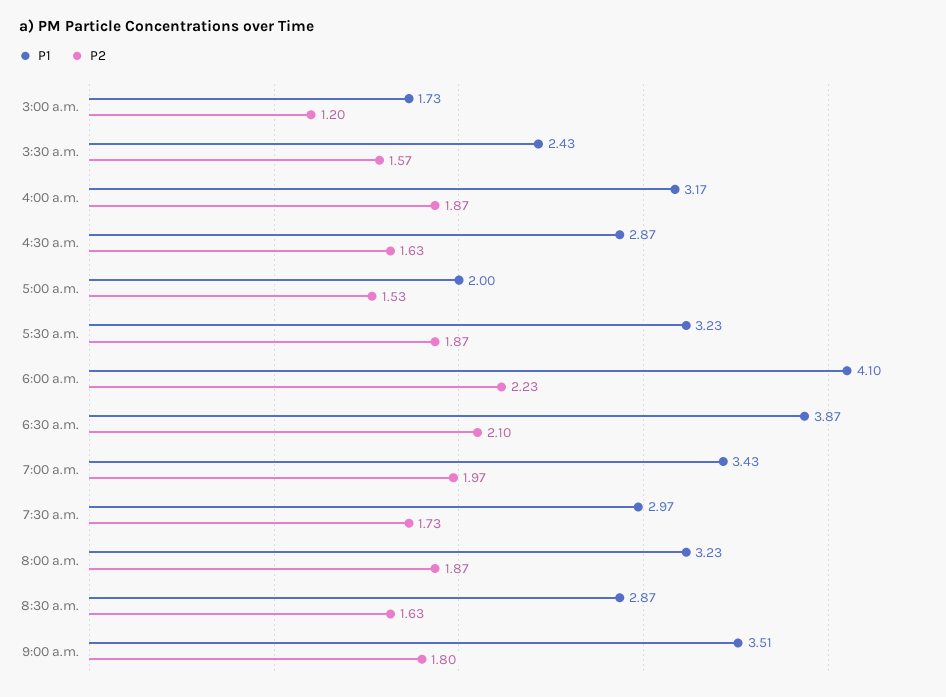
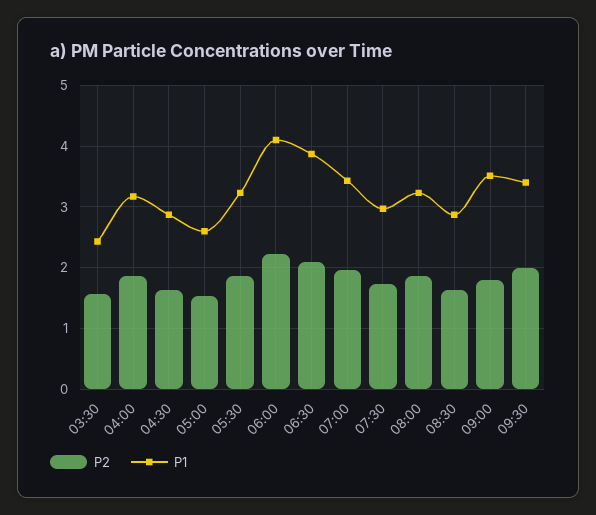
P1, 3:00 a.m.: 1.73 -> none
P2, 3:00 a.m.: 1.2 -> none
P1, 5:00 a.m.: 2 -> 2.6
P2, 09:30: none -> 2
P1, 09:30: none -> 3.4

